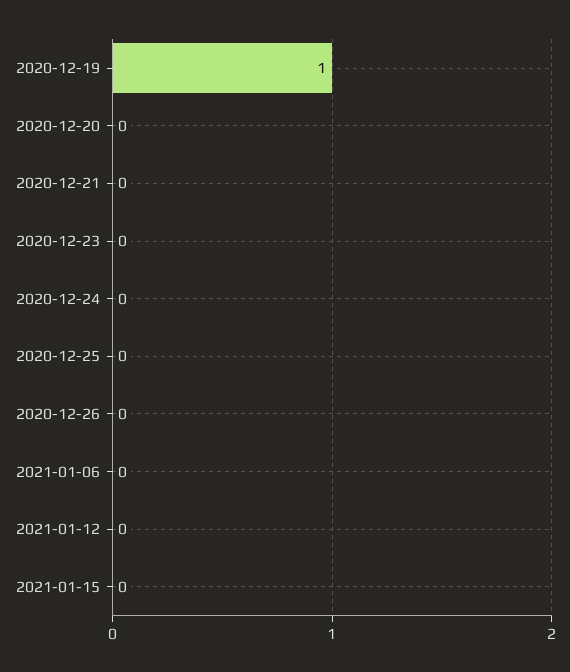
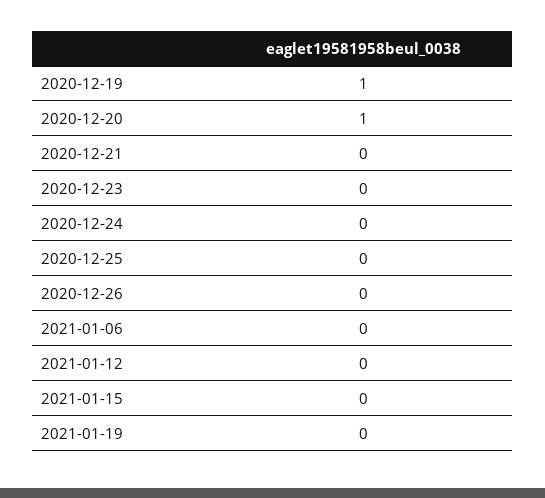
2020-12-20: 0 -> 1
2021-01-19: none -> 0

